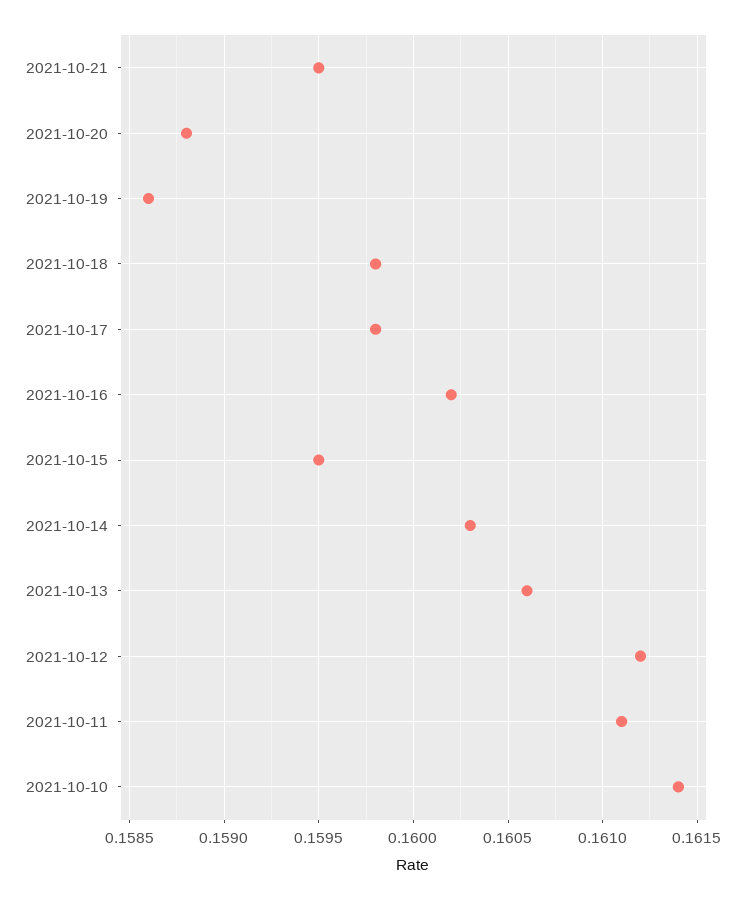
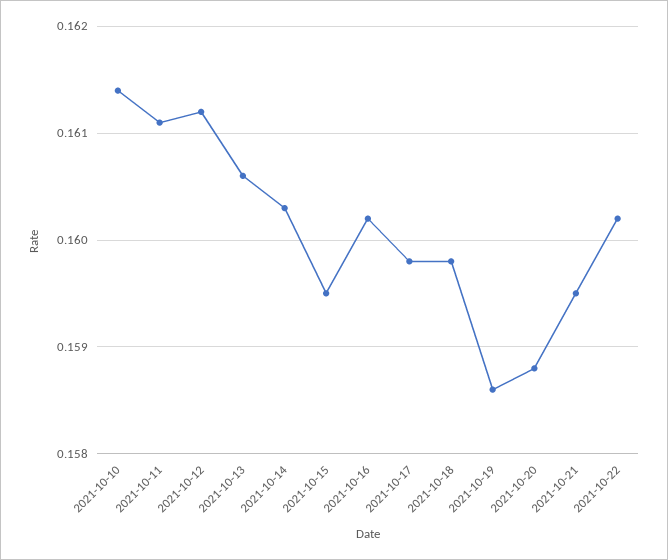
2021-10-22: none -> 0.1602

